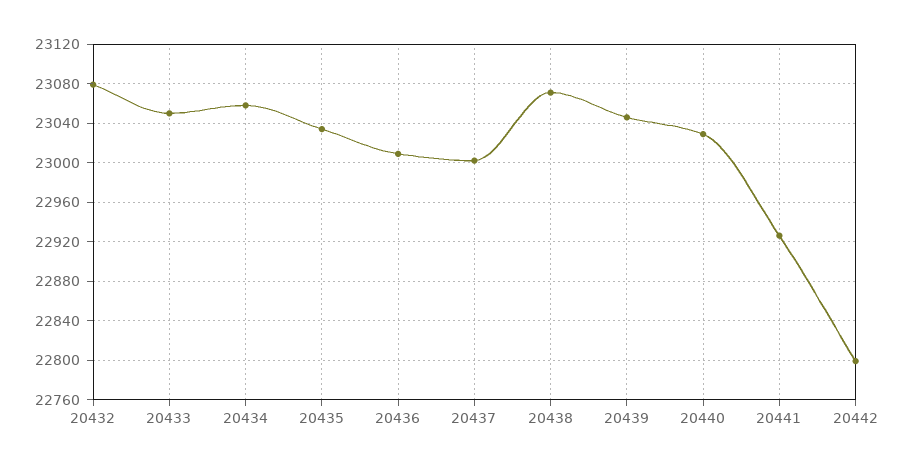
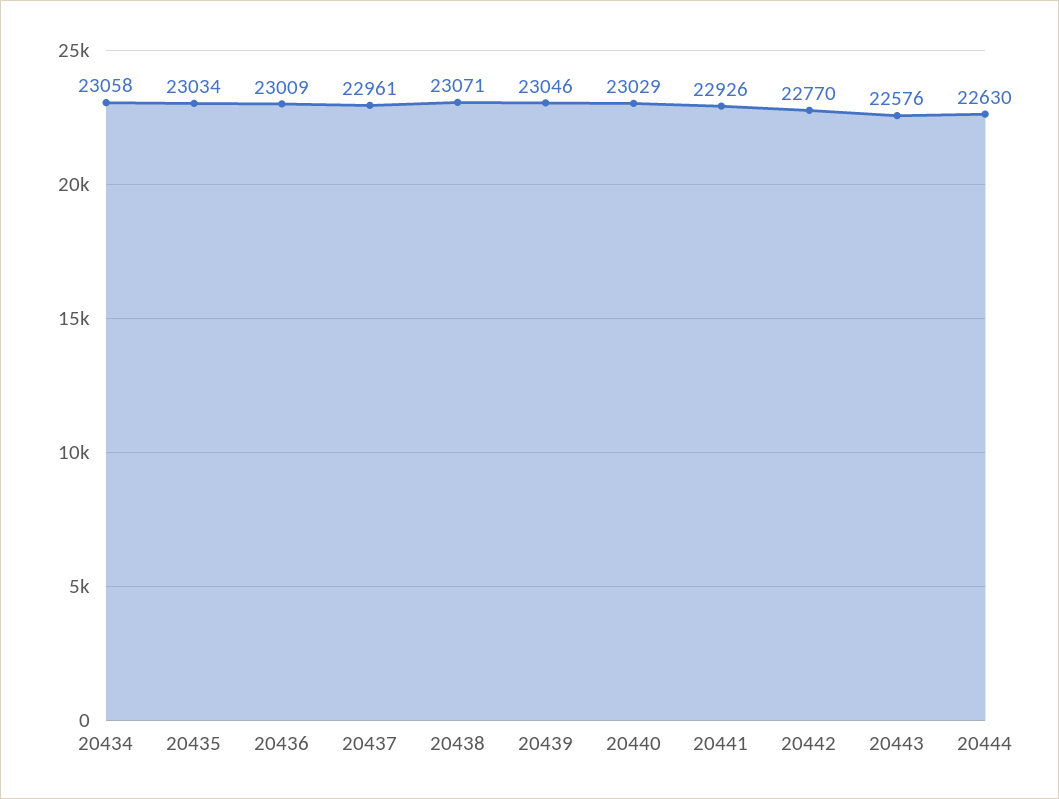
20432: 23080 -> none
20433: 23050 -> none
20437: 23000 -> 22961
20442: 22800 -> 22770
20443: none -> 22576
20444: none -> 22630

